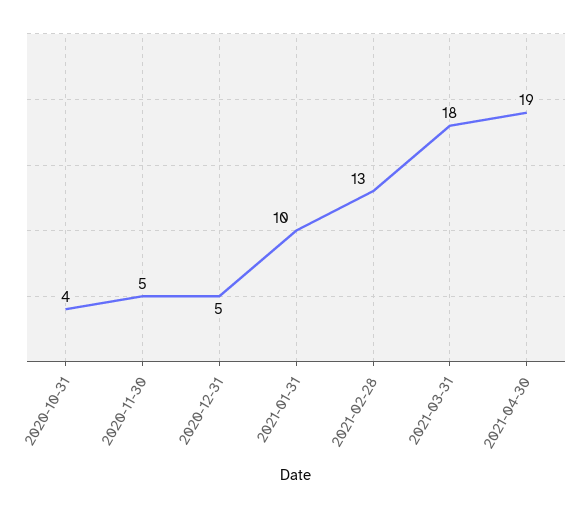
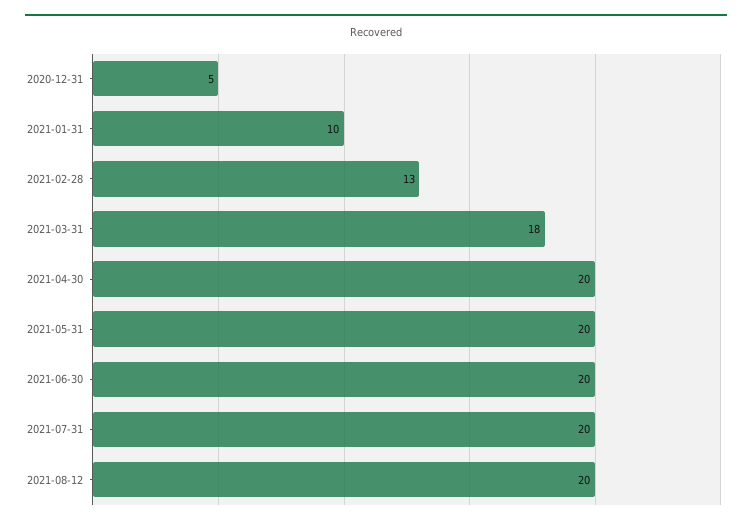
2020-10-31: 4 -> none
2020-11-30: 5 -> none
2021-04-30: 19 -> 20
2021-05-31: none -> 20
2021-06-30: none -> 20
2021-07-31: none -> 20
2021-08-12: none -> 20

